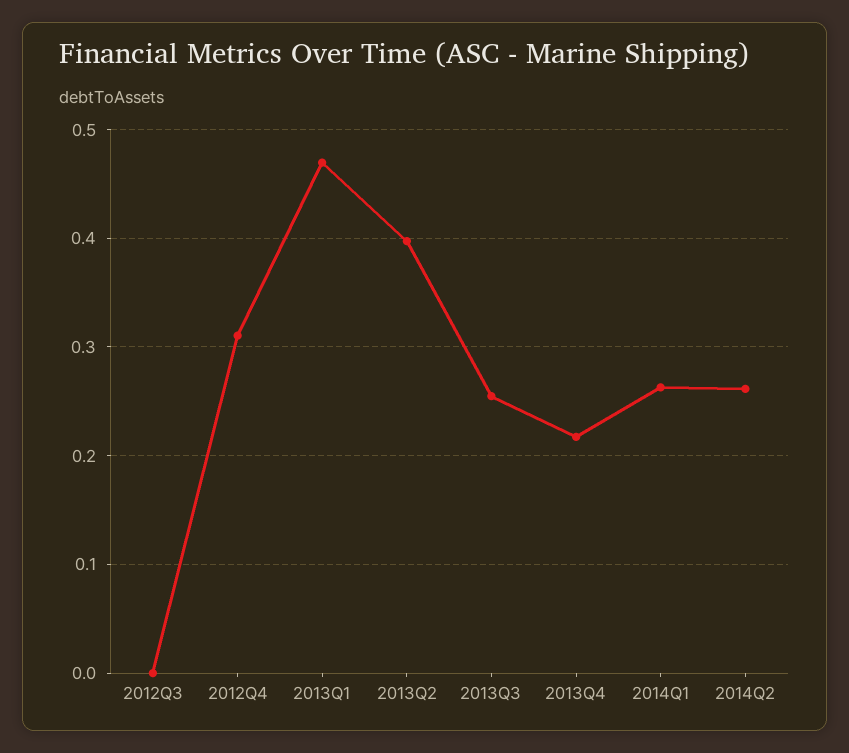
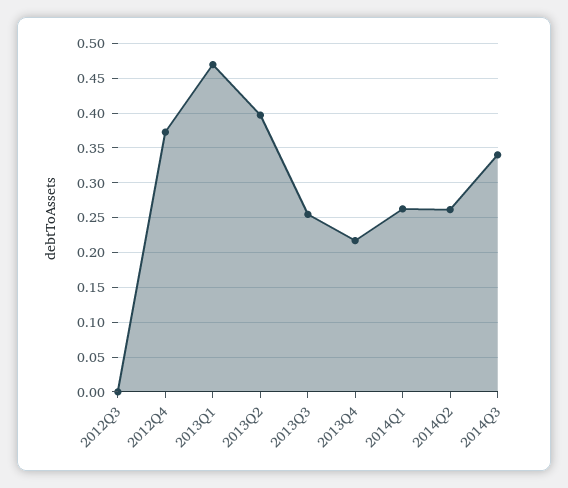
2012Q4: 0.31 -> 0.37
2014Q3: none -> 0.34

